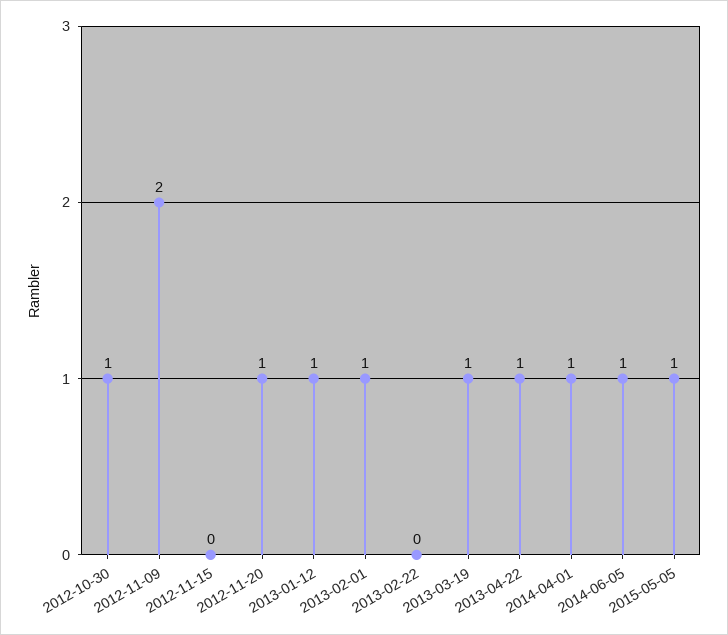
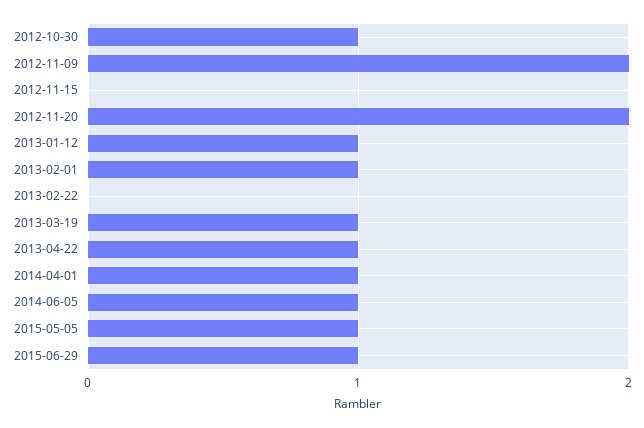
2012-11-20: 1 -> 2
2015-06-29: none -> 1

